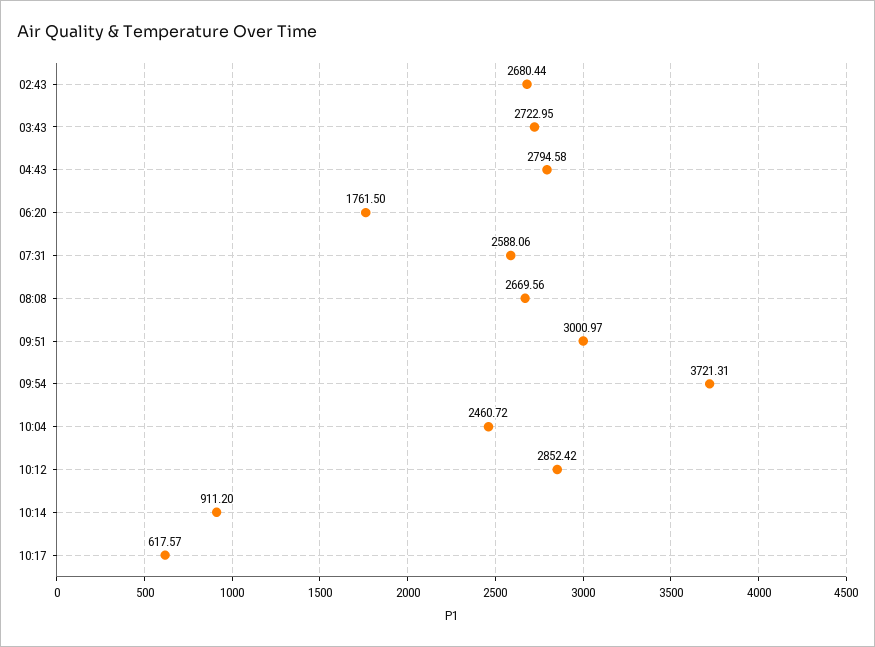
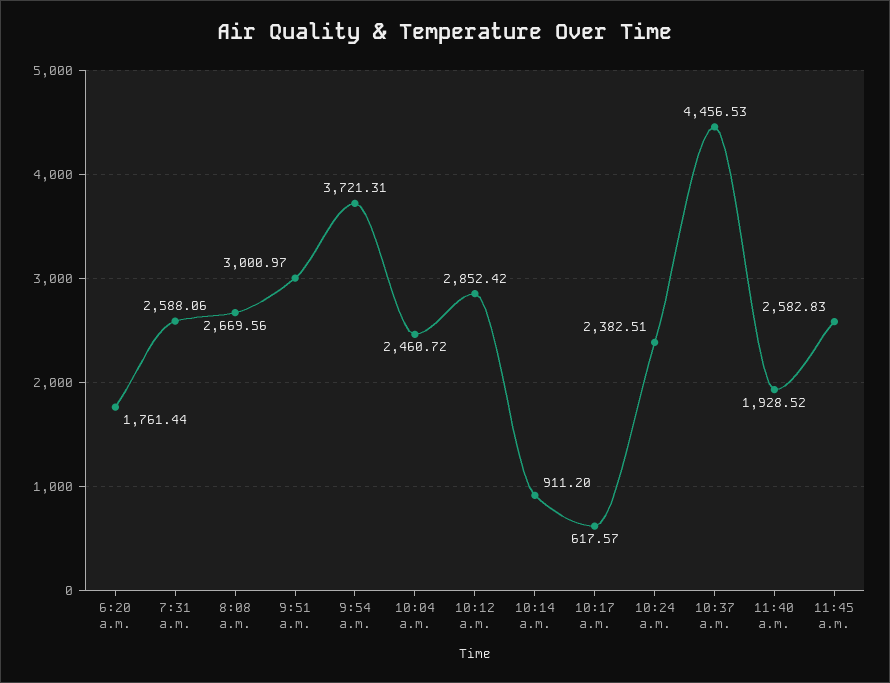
02:43: 2680.44 -> none
03:43: 2722.95 -> none
04:43: 2794.58 -> none
06:20: 1761.5 -> 1761.44
10:24 a.m.: none -> 2382.51
10:37 a.m.: none -> 4456.53
11:40 a.m.: none -> 1928.52
11:45 a.m.: none -> 2582.83

